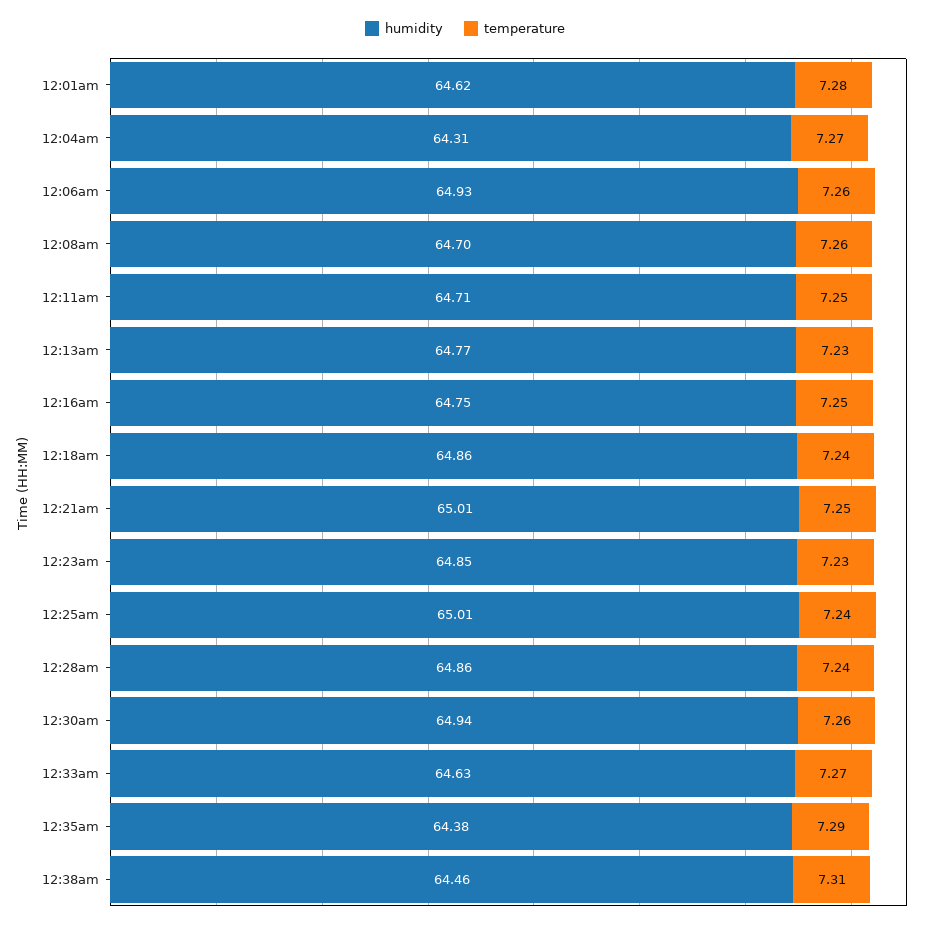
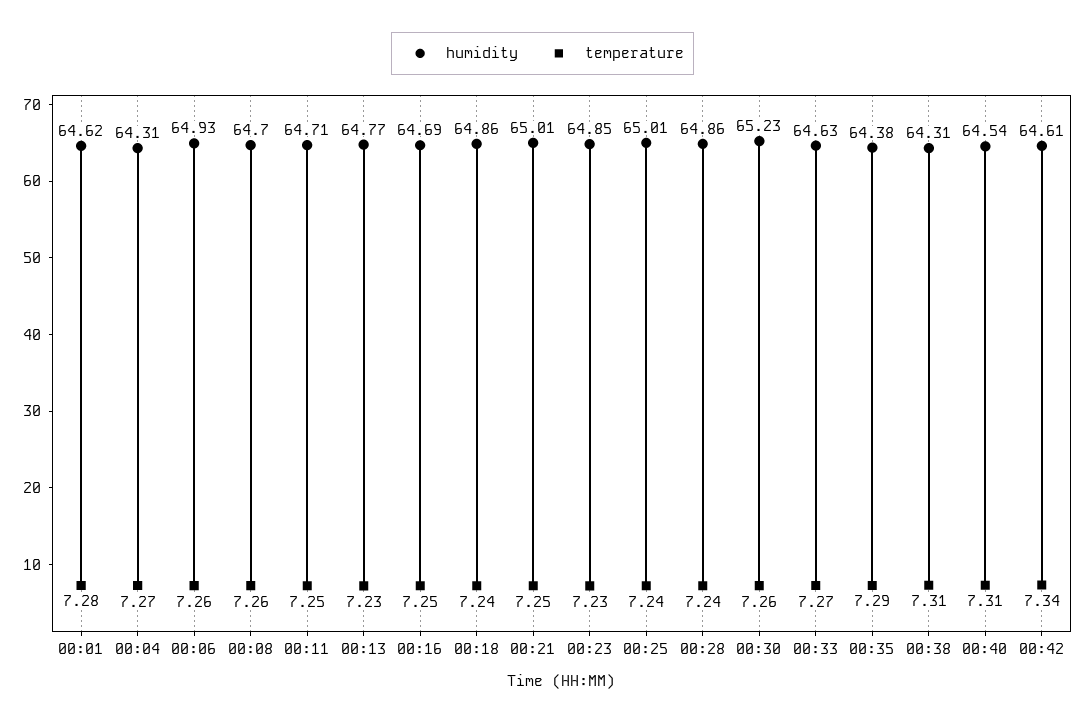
humidity, 12:16am: 64.75 -> 64.69
humidity, 12:30am: 64.94 -> 65.23
humidity, 12:38am: 64.46 -> 64.31
humidity, 00:40: none -> 64.54
temperature, 00:40: none -> 7.31
humidity, 00:42: none -> 64.61
temperature, 00:42: none -> 7.34

